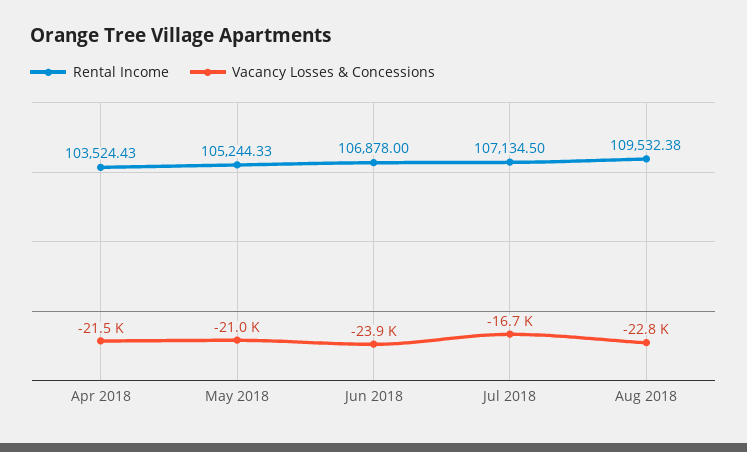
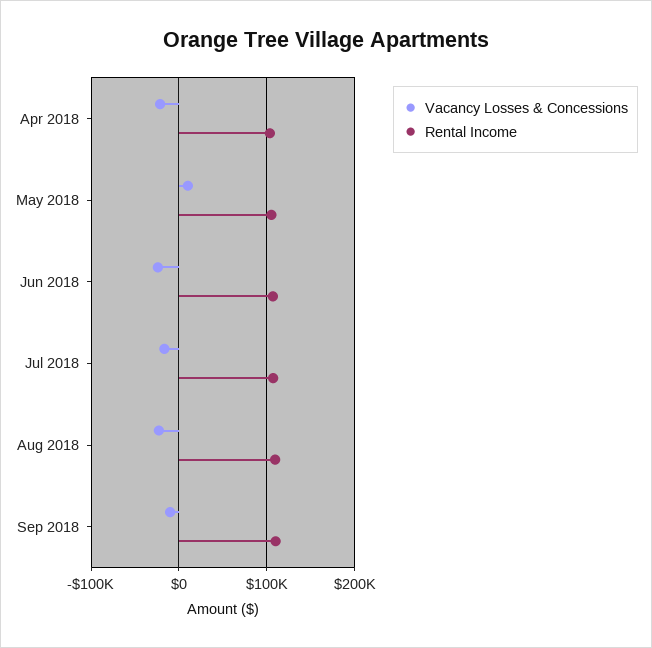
Vacancy Losses & Concessions, May 2018: -21000 -> 10000
Vacancy Losses & Concessions, Sep 2018: none -> -10000
Rental Income, Sep 2018: none -> 110000

